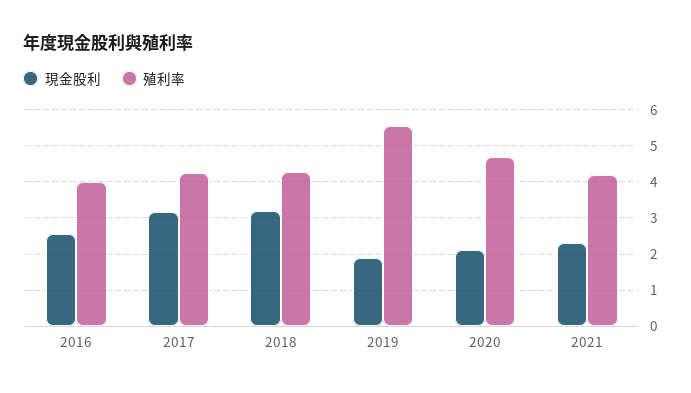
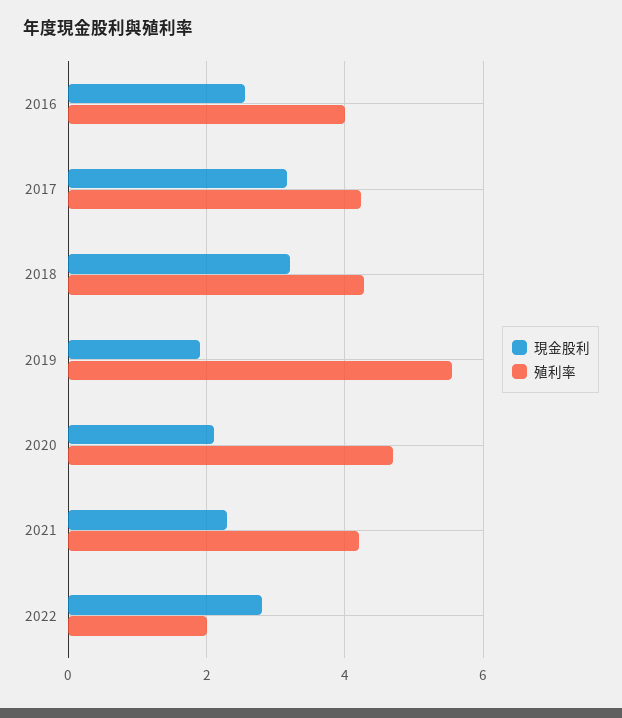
現金股利, 2022: none -> 2.8
殖利率, 2022: none -> 2

